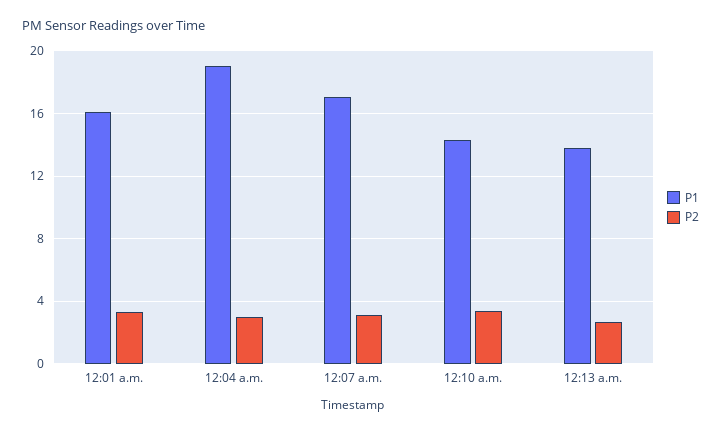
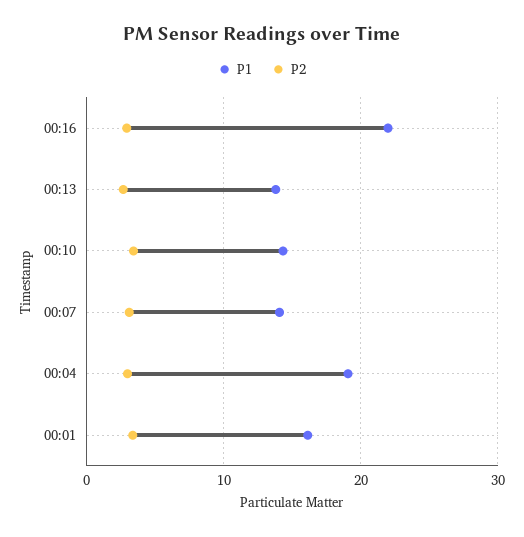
P1, 12:07 a.m.: 17 -> 14
P1, 00:16: none -> 22
P2, 00:16: none -> 3

